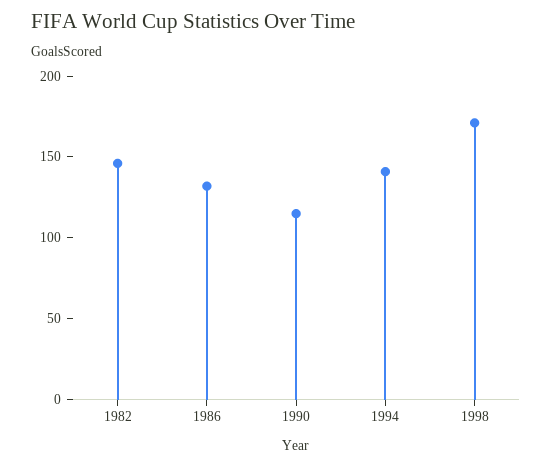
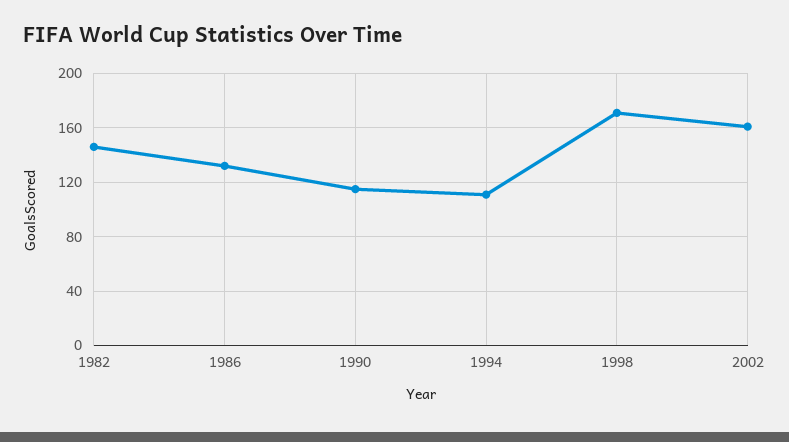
1994: 140 -> 110
2002: none -> 160

